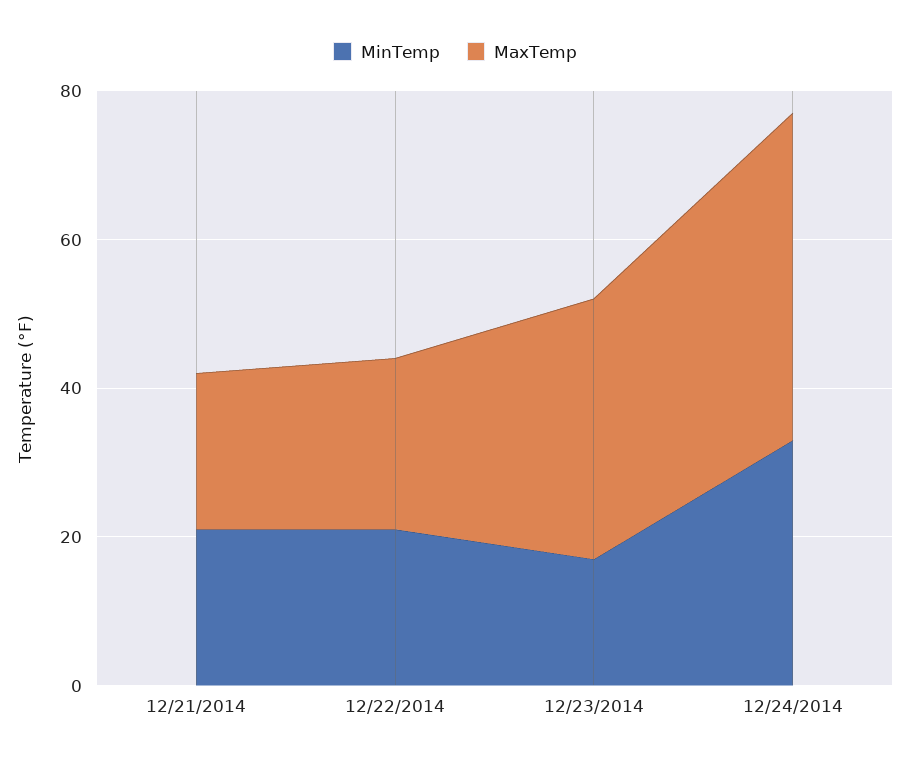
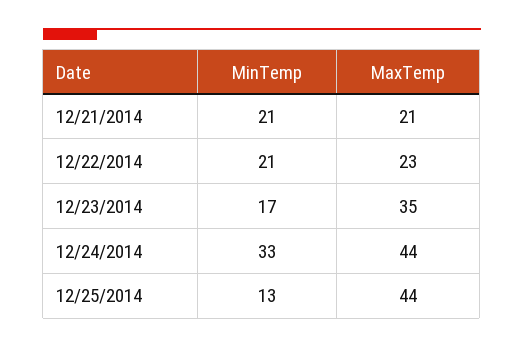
MinTemp, 12/25/2014: none -> 13
MaxTemp, 12/25/2014: none -> 44

